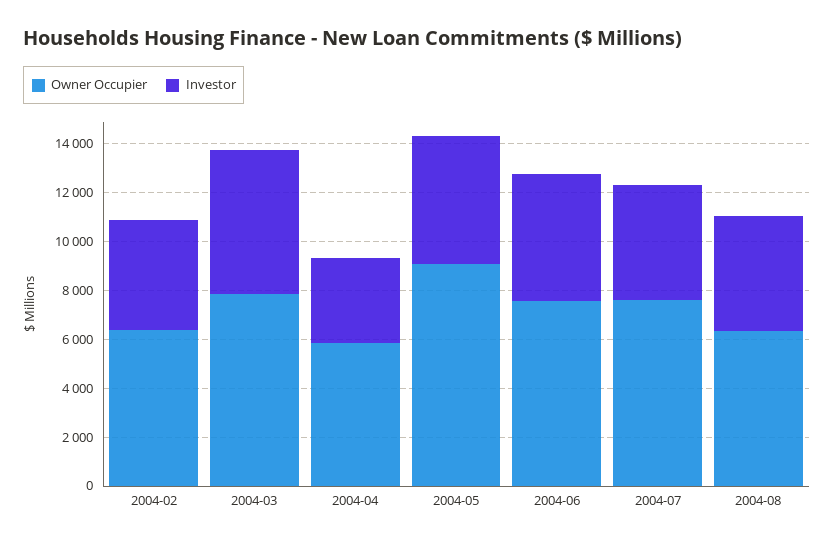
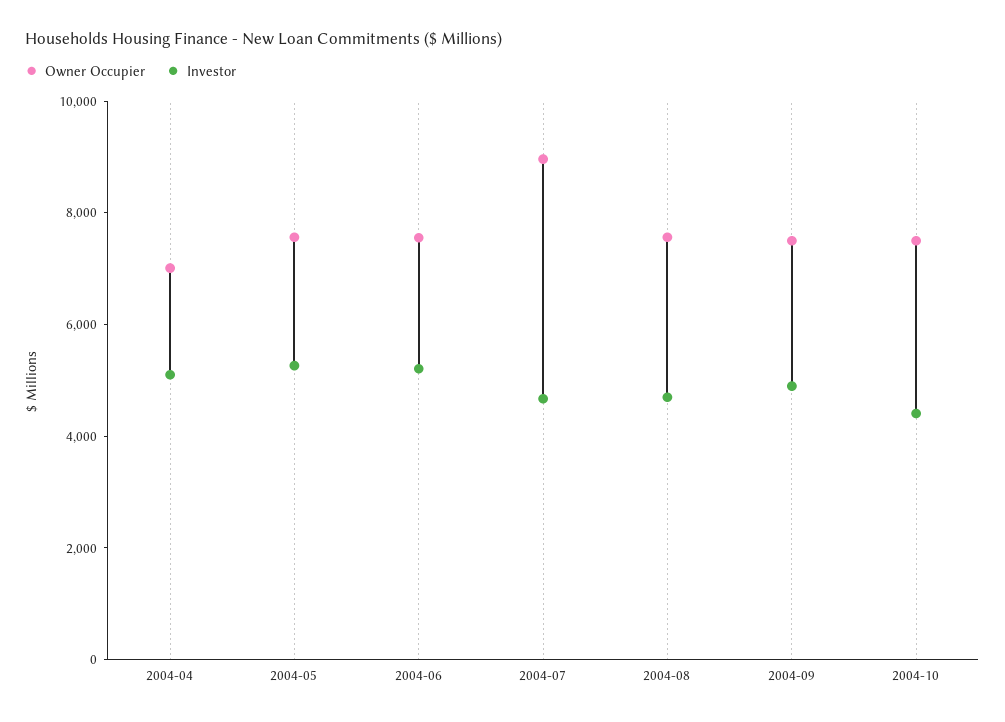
Owner Occupier, 2004-02: 6500 -> none
Investor, 2004-02: 4500 -> none
Owner Occupier, 2004-03: 8000 -> none
Investor, 2004-03: 6000 -> none
Owner Occupier, 2004-04: 6000 -> 7000
Investor, 2004-04: 3500 -> 5000
Owner Occupier, 2004-05: 9000 -> 7500
Owner Occupier, 2004-07: 7500 -> 9000
Owner Occupier, 2004-08: 6500 -> 7500
Owner Occupier, 2004-09: none -> 7500
Investor, 2004-09: none -> 5000
Owner Occupier, 2004-10: none -> 7500
Investor, 2004-10: none -> 4500

